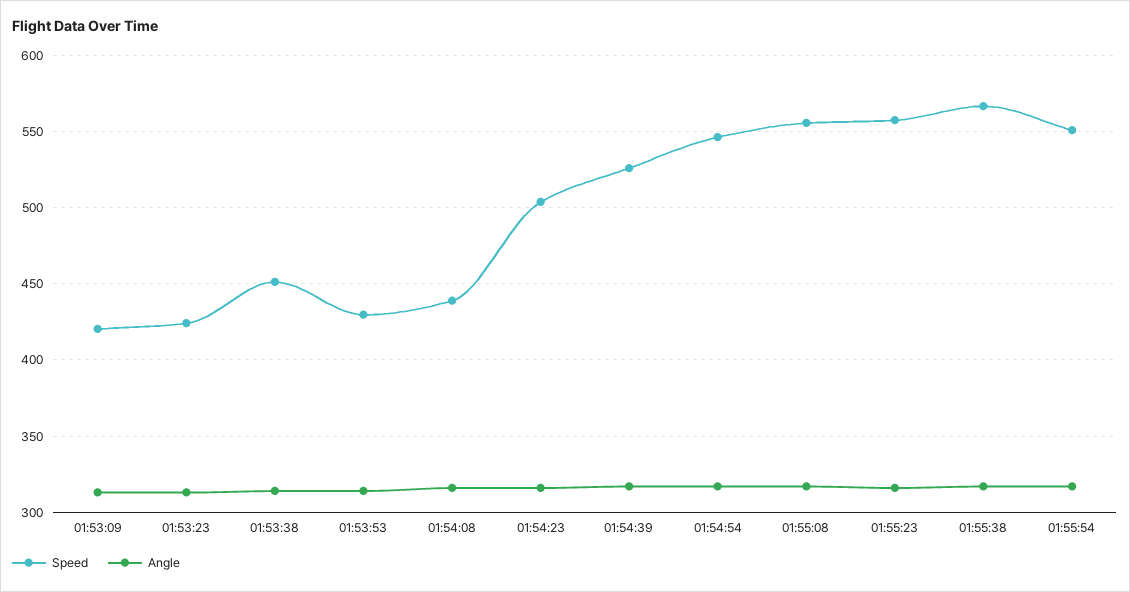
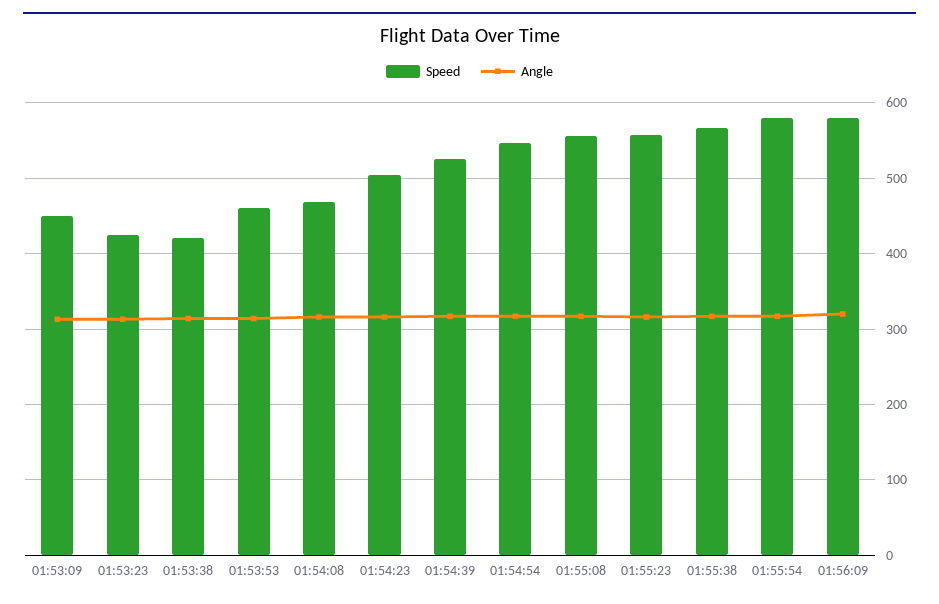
Speed, 01:53:09: 420 -> 450
Speed, 01:53:38: 450 -> 420
Speed, 01:53:53: 430 -> 460
Speed, 01:54:08: 440 -> 470
Speed, 01:55:54: 550 -> 580
Speed, 01:56:09: none -> 580
Angle, 01:56:09: none -> 320

